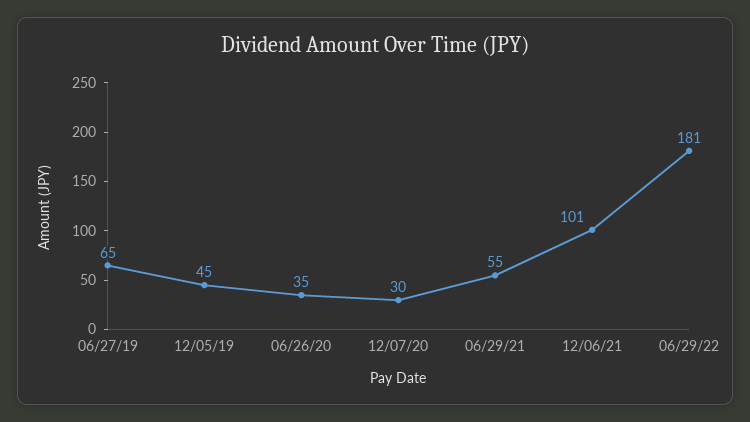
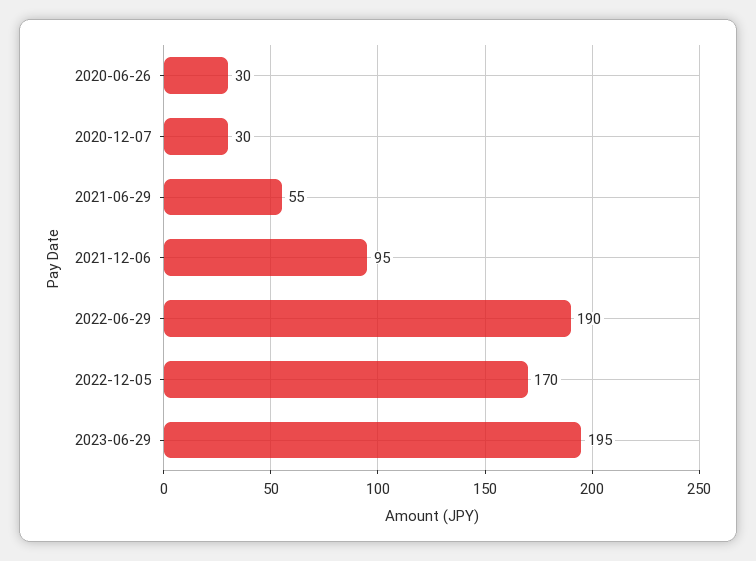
06/27/19: 65 -> none
12/05/19: 45 -> none
06/26/20: 35 -> 30
12/06/21: 101 -> 95
06/29/22: 181 -> 190
2022-12-05: none -> 170
2023-06-29: none -> 195

